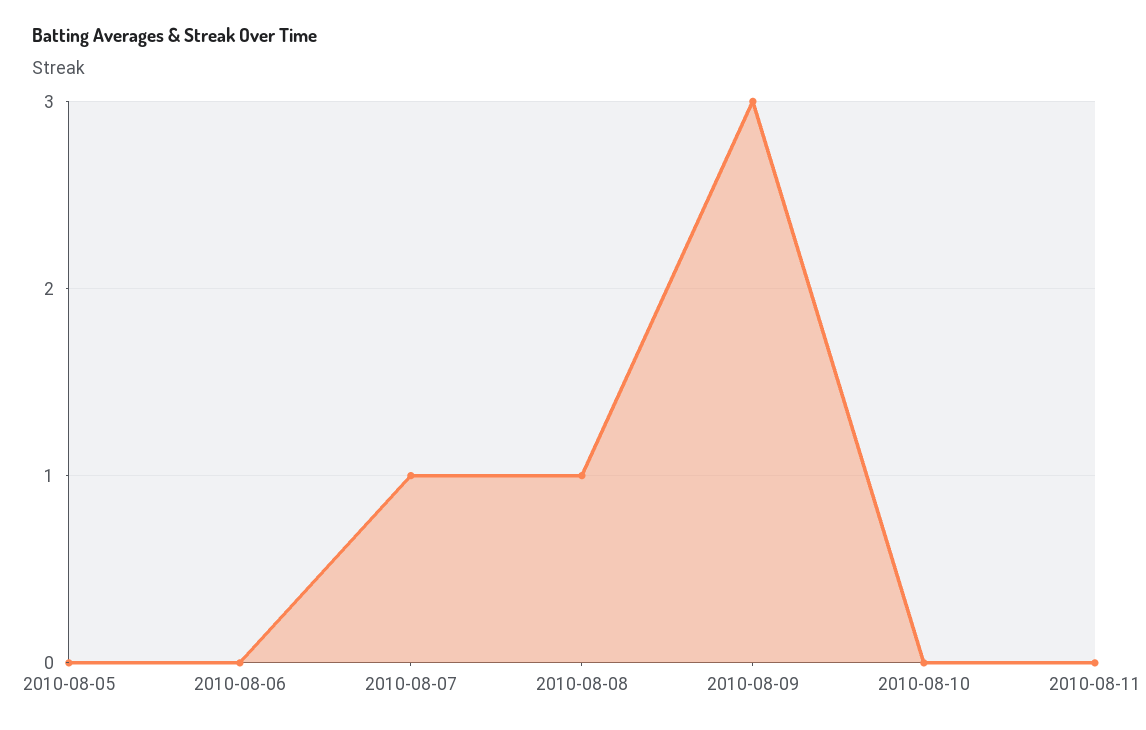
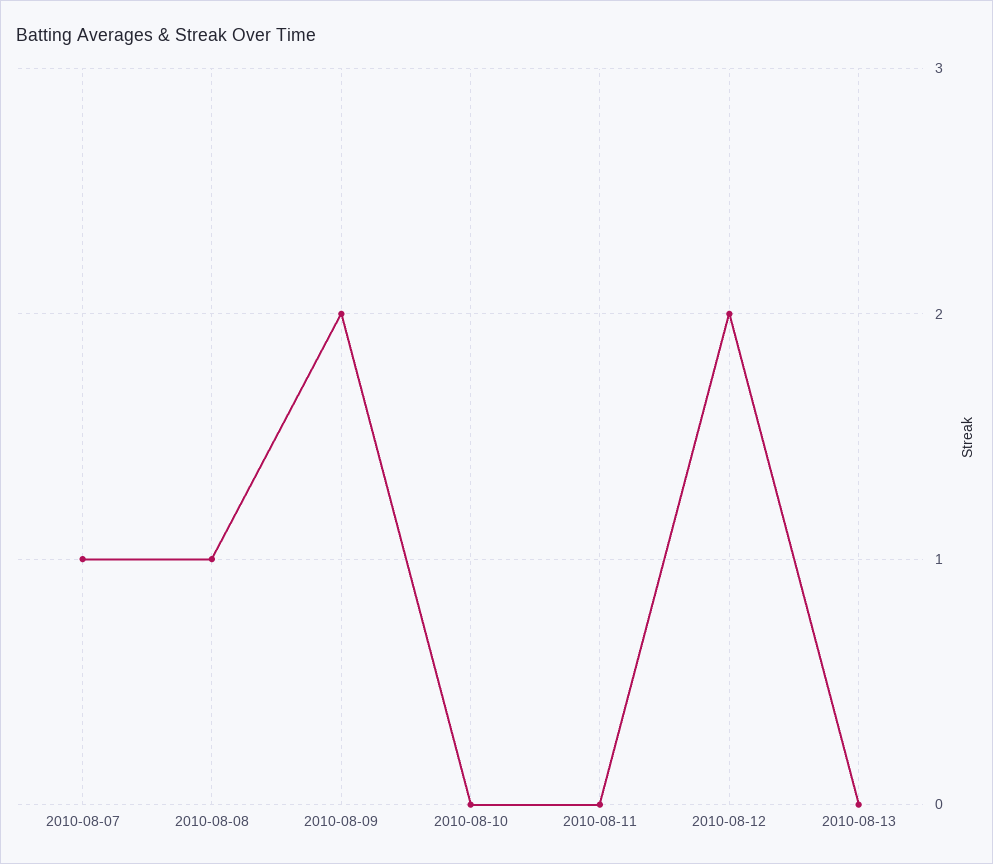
2010-08-05: 0 -> none
2010-08-06: 0 -> none
2010-08-09: 3 -> 2
2010-08-12: none -> 2
2010-08-13: none -> 0

